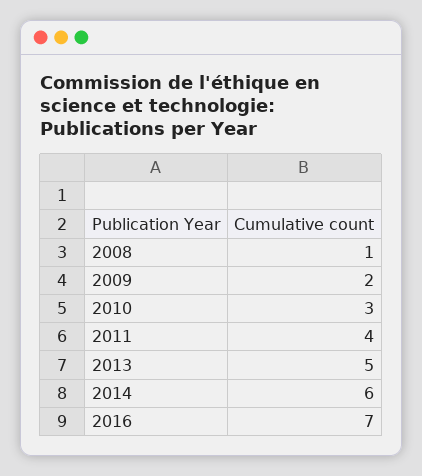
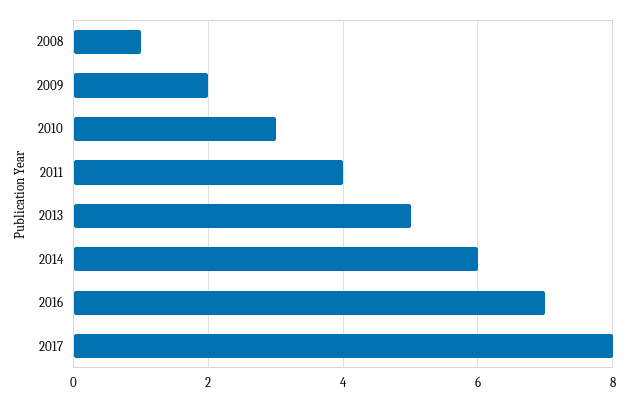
2017: none -> 8

